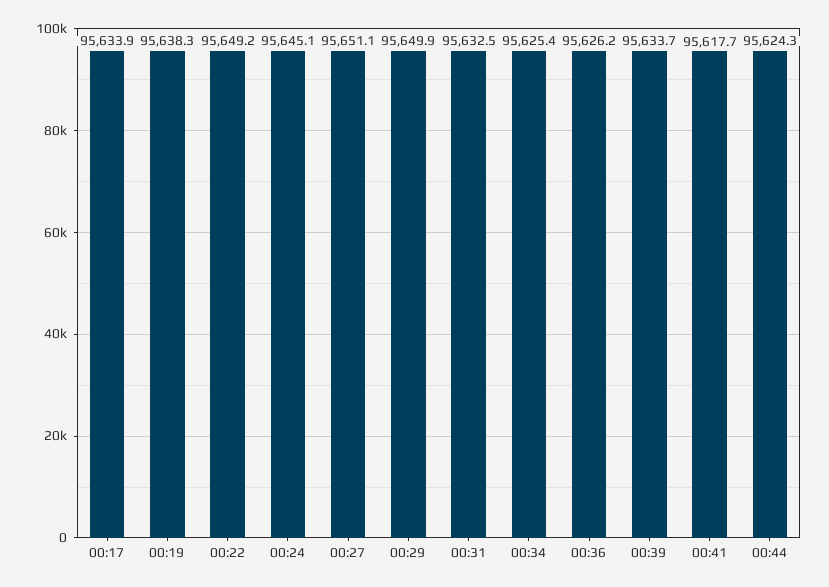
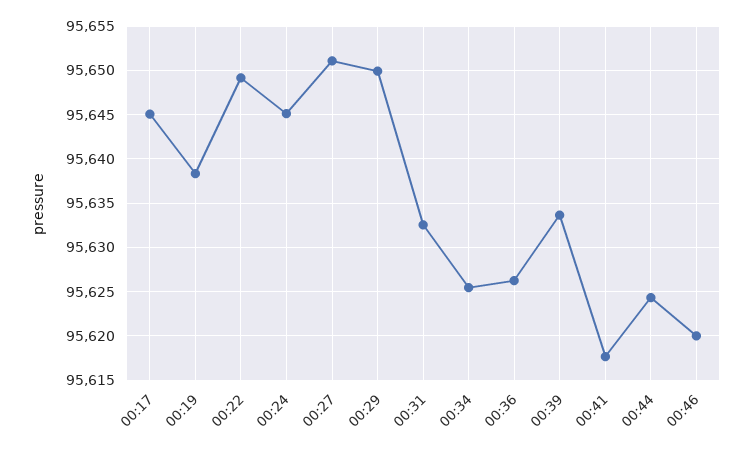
00:17: 95633.9 -> 95645
00:46: none -> 95620

